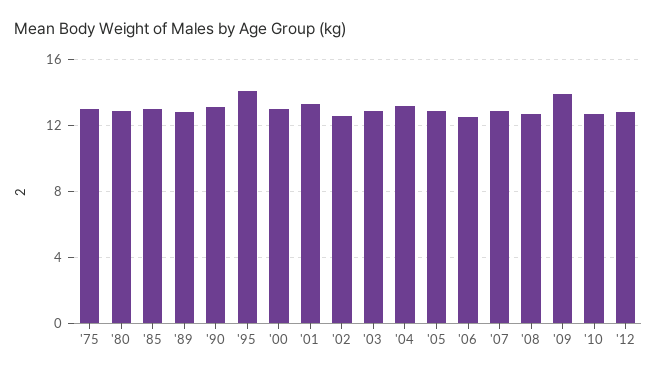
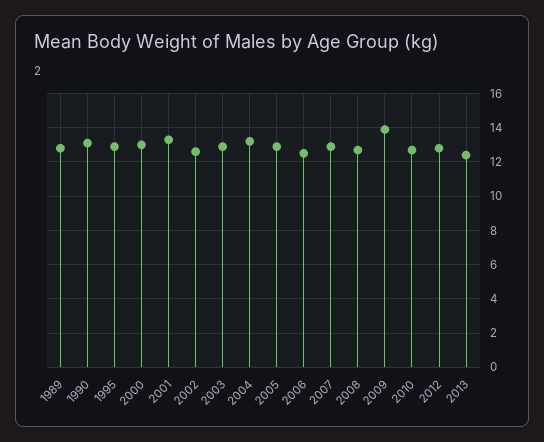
'75: 13 -> none
'80: 13 -> none
'85: 13 -> none
'95: 14 -> 13
2013: none -> 12.5

